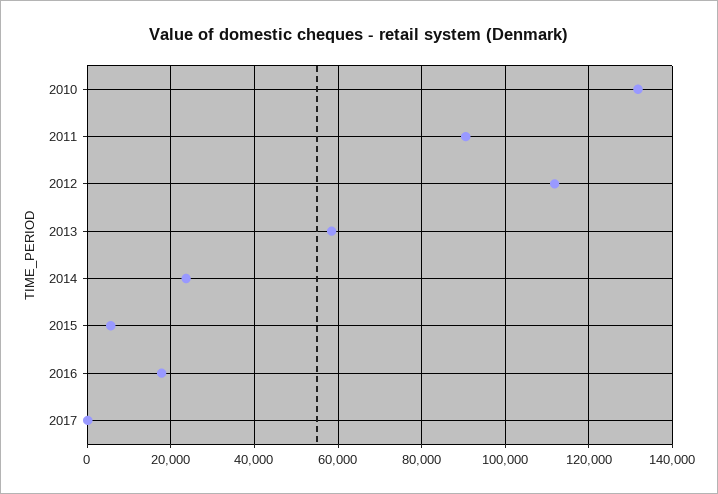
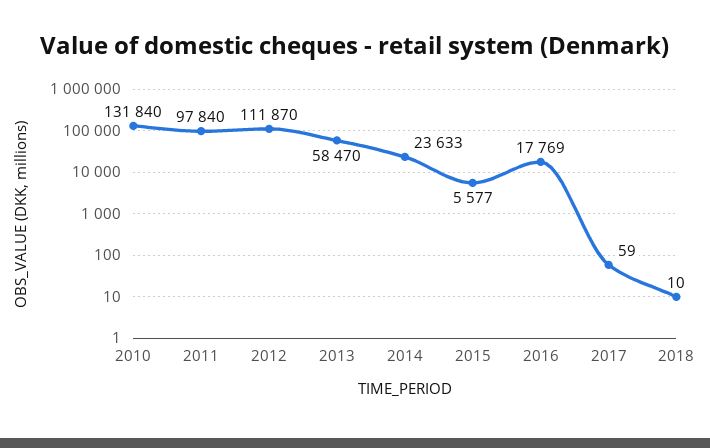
2011: 90000 -> 97840
2018: none -> 10

